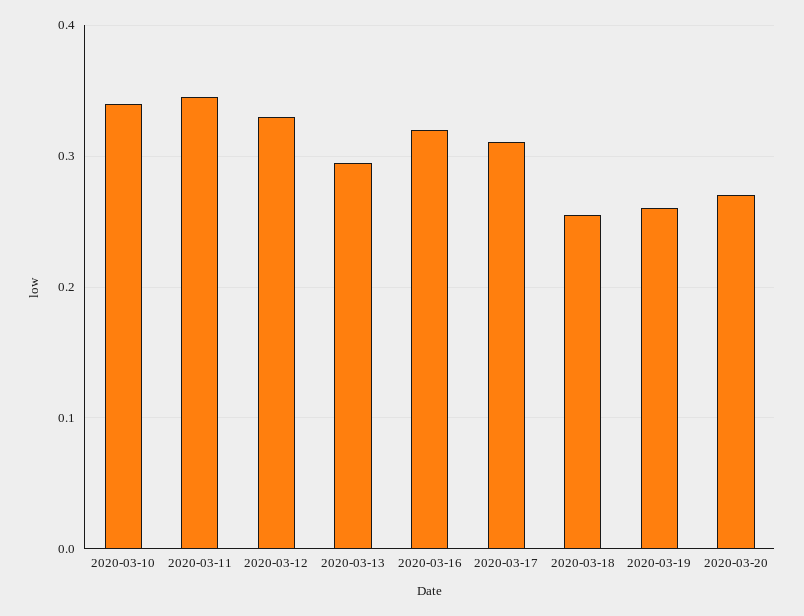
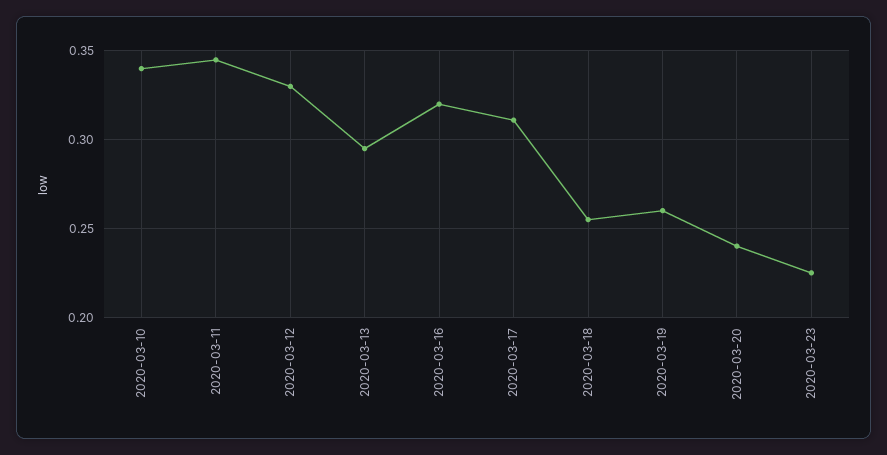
2020-03-20: 0.27 -> 0.24
2020-03-23: none -> 0.225

